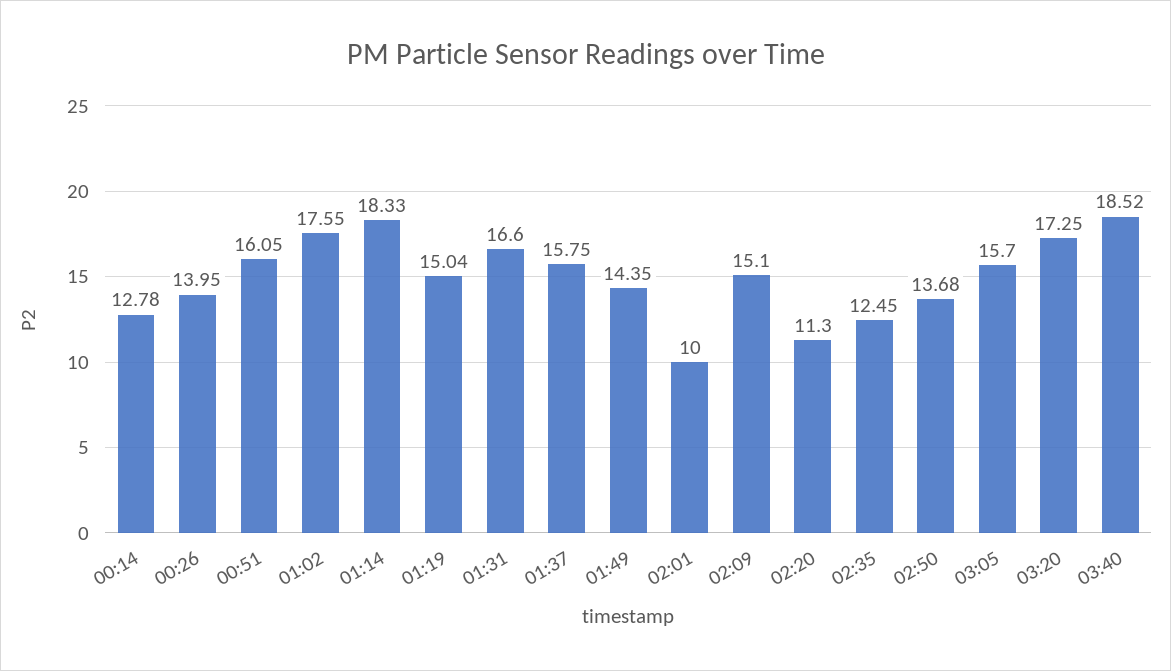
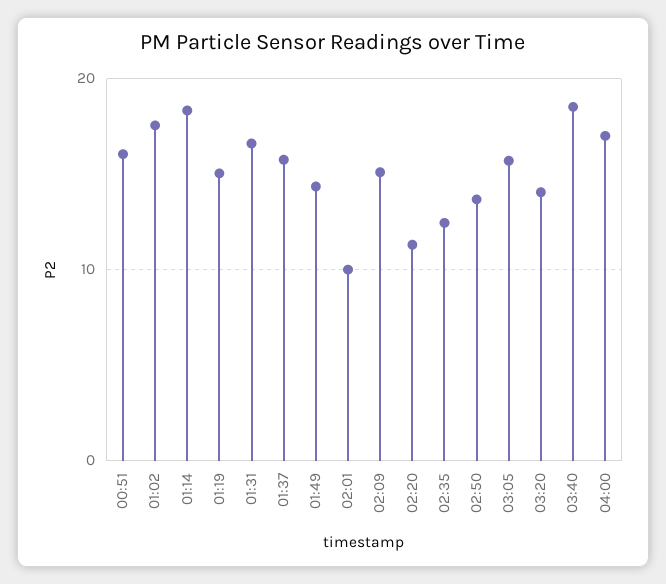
00:14: 12.78 -> none
00:26: 13.95 -> none
03:20: 17.25 -> 14
04:00: none -> 17

